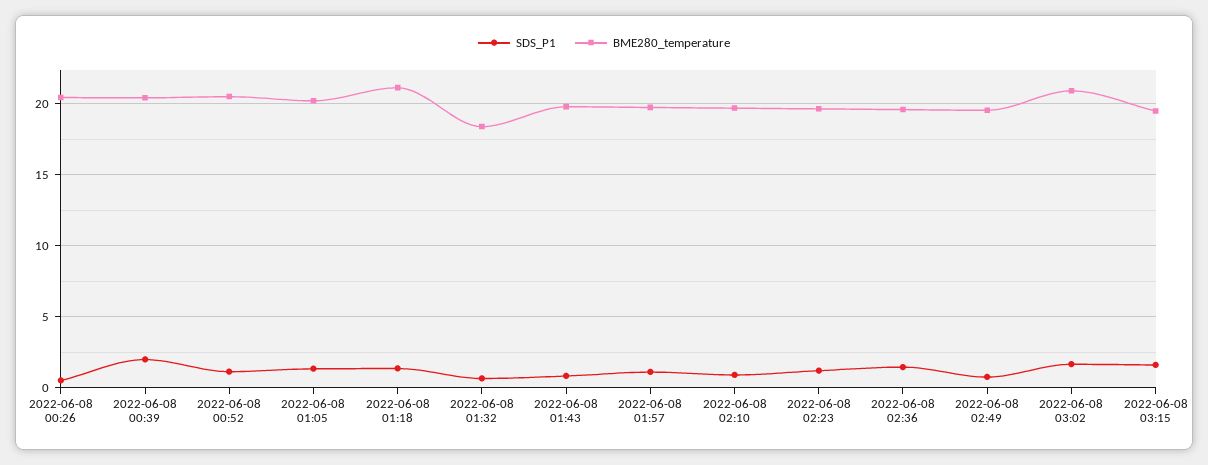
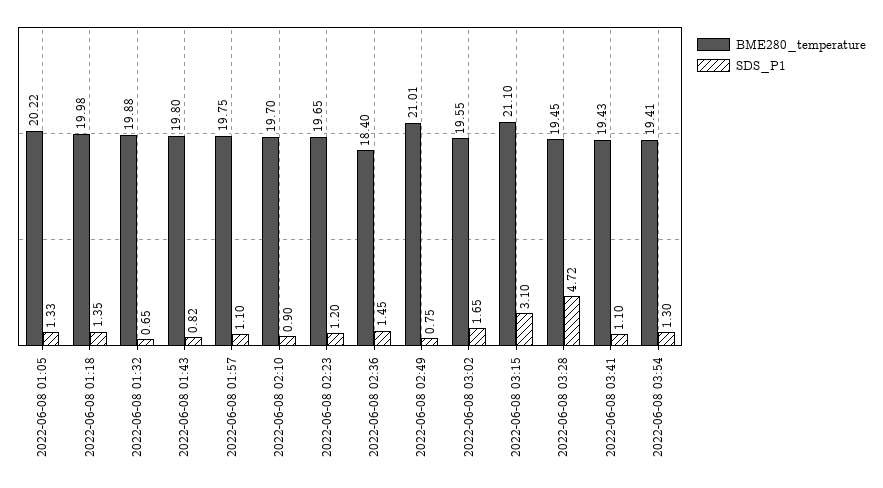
SDS_P1, 2022-06-08 00:26: 0.5 -> none
BME280_temperature, 2022-06-08 00:26: 20.5 -> none
SDS_P1, 2022-06-08 00:39: 2 -> none
BME280_temperature, 2022-06-08 00:39: 20.5 -> none
SDS_P1, 2022-06-08 00:52: 1 -> none
BME280_temperature, 2022-06-08 00:52: 20.5 -> none
BME280_temperature, 2022-06-08 01:18: 21 -> 19.98
BME280_temperature, 2022-06-08 01:32: 18.5 -> 19.88
BME280_temperature, 2022-06-08 02:36: 19.5 -> 18.4
BME280_temperature, 2022-06-08 02:49: 19.5 -> 21.01
BME280_temperature, 2022-06-08 03:02: 21 -> 19.55
SDS_P1, 2022-06-08 03:15: 1.5 -> 3.1
BME280_temperature, 2022-06-08 03:15: 19.5 -> 21.1
BME280_temperature, 2022-06-08 03:28: none -> 19.45
SDS_P1, 2022-06-08 03:28: none -> 4.72
BME280_temperature, 2022-06-08 03:41: none -> 19.43
SDS_P1, 2022-06-08 03:41: none -> 1.1
BME280_temperature, 2022-06-08 03:54: none -> 19.41
SDS_P1, 2022-06-08 03:54: none -> 1.3

